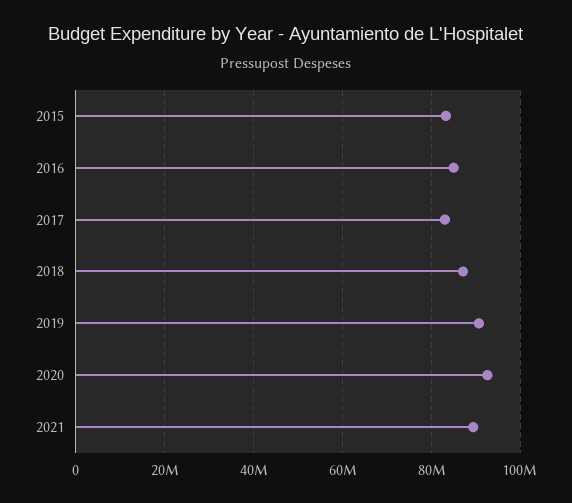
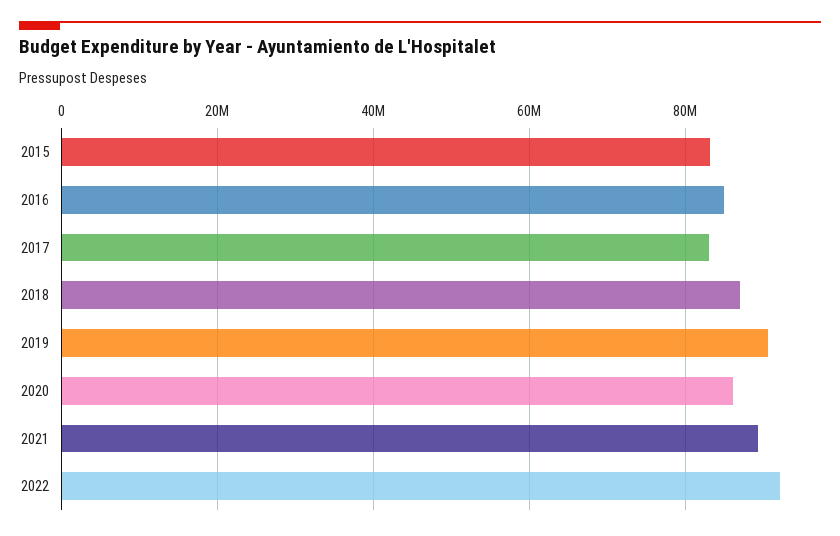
2020: 92000000 -> 86000000
2022: none -> 92000000

